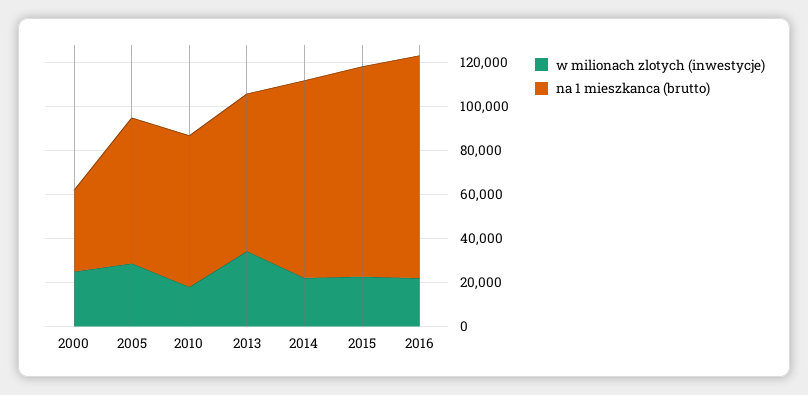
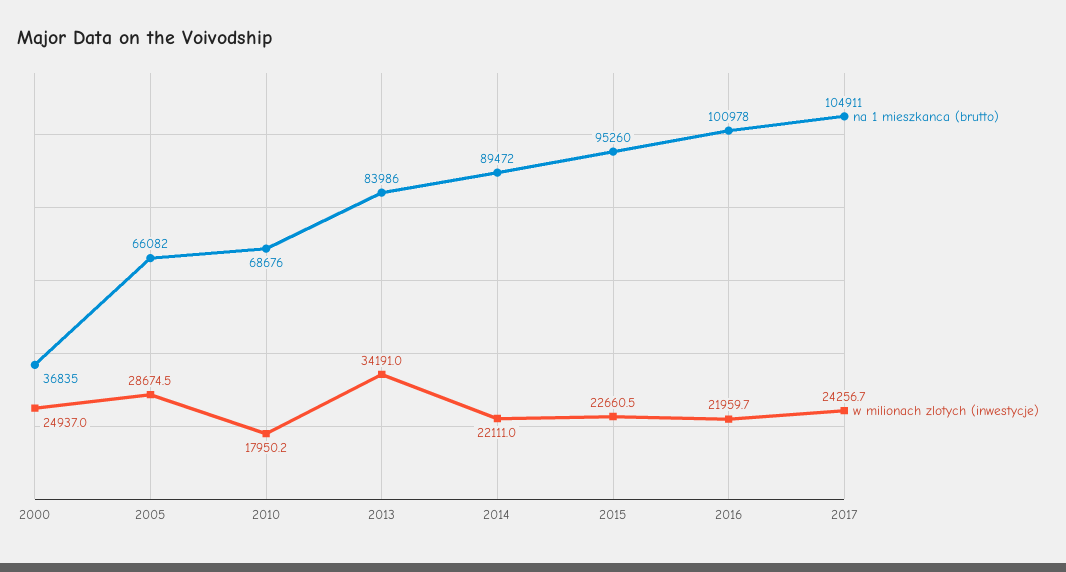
na 1 mieszkanca (brutto), 2013: 70000 -> 83986
na 1 mieszkanca (brutto), 2017: none -> 104911
w milionach zlotych (inwestycje), 2017: none -> 24256.7

